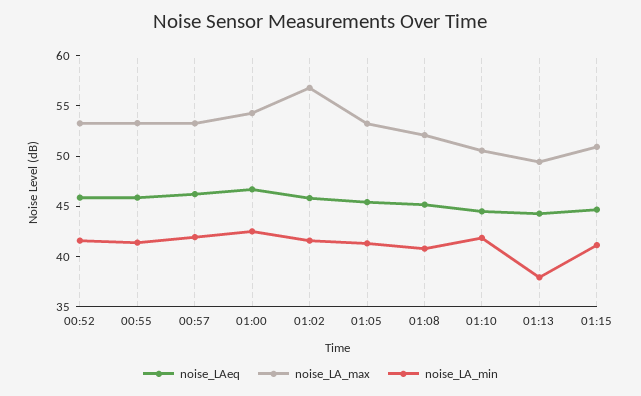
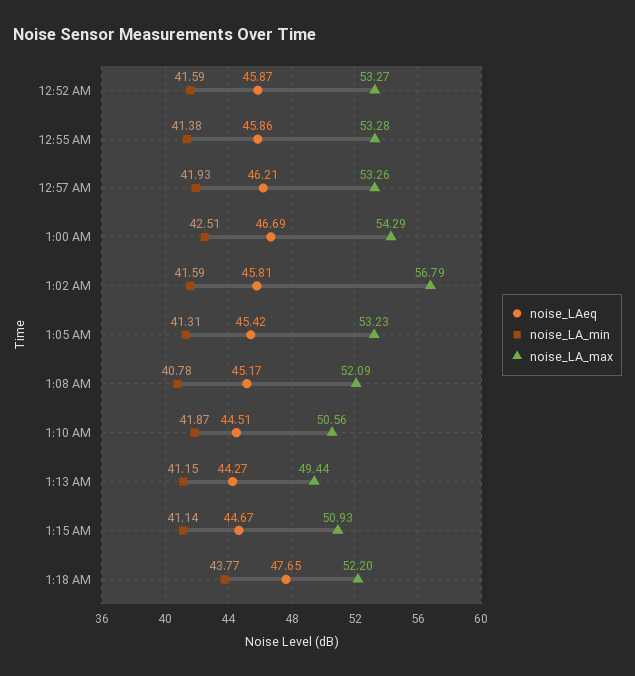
noise_LA_min, 01:13: 38 -> 41.15
noise_LAeq, 1:18 AM: none -> 47.65
noise_LA_min, 1:18 AM: none -> 43.77
noise_LA_max, 1:18 AM: none -> 52.2

